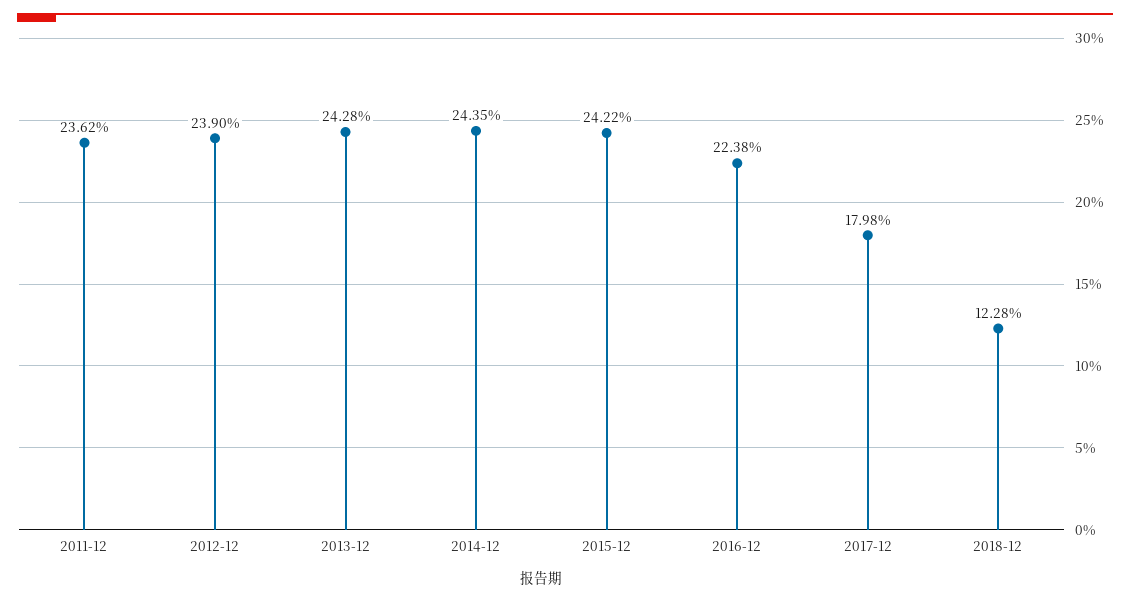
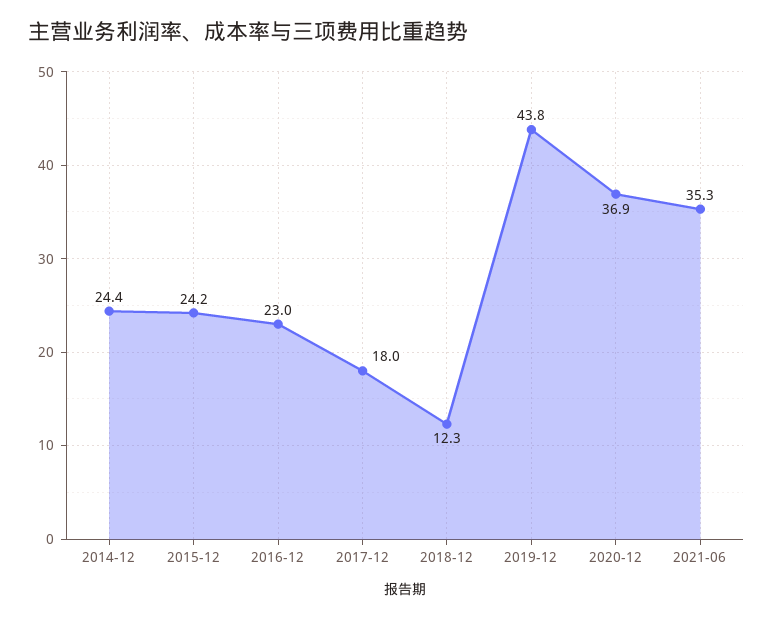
2011-12: 23.62 -> none
2012-12: 23.9 -> none
2013-12: 24.28 -> none
2016-12: 22.38 -> 23
2019-12: none -> 43.8
2020-12: none -> 36.9
2021-06: none -> 35.3

